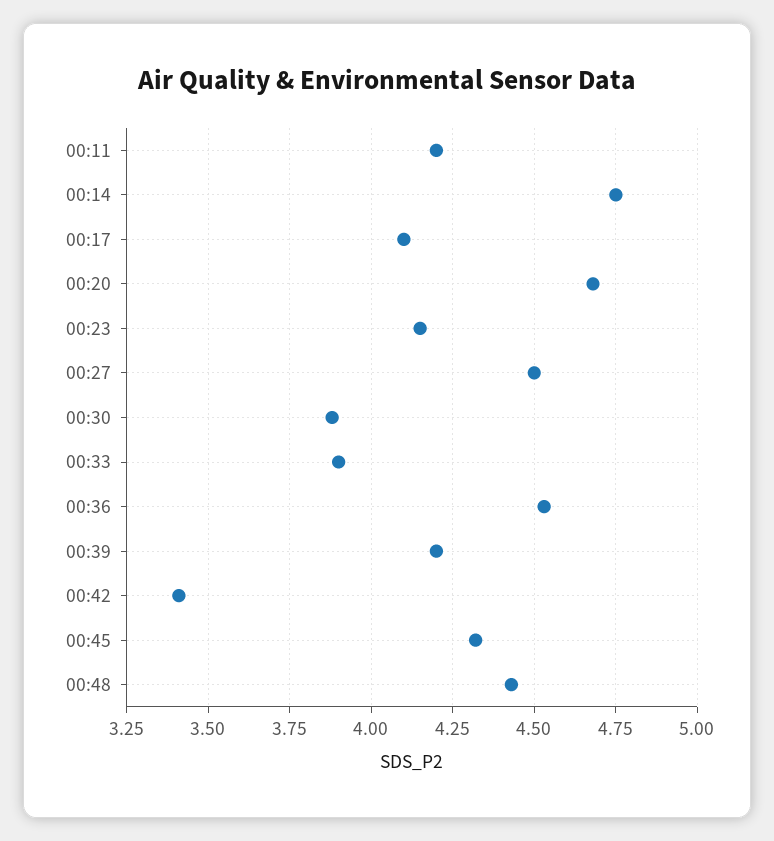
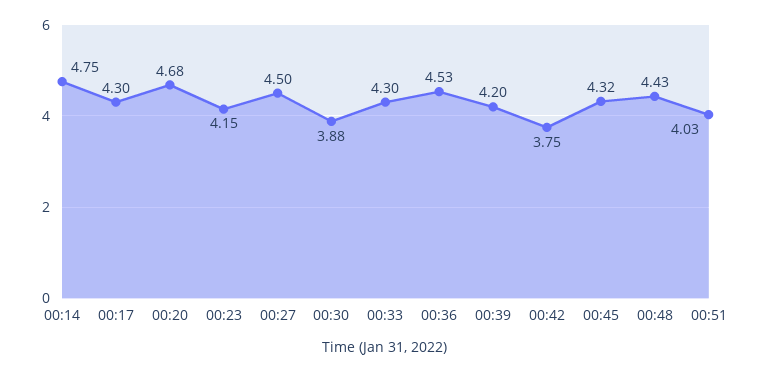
00:11: 4.2 -> none
00:17: 4.1 -> 4.3
00:33: 3.9 -> 4.3
00:42: 3.4 -> 3.75
00:51: none -> 4.03

